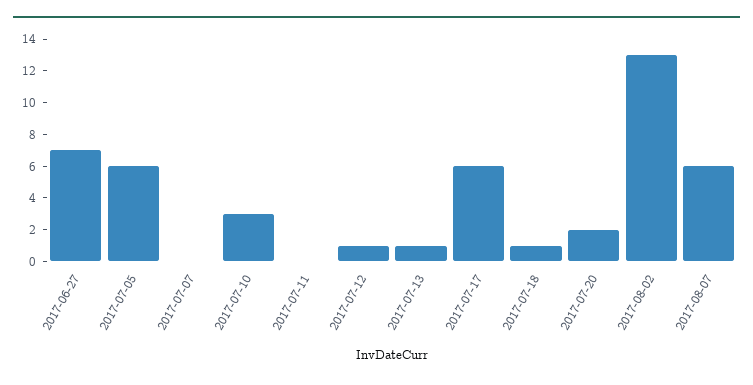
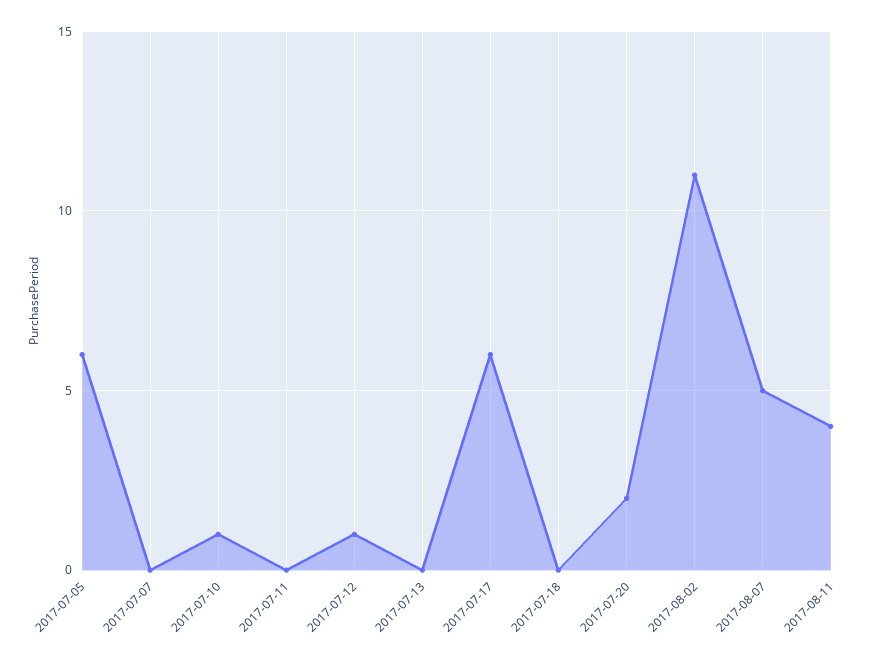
2017-06-27: 7 -> none
2017-07-10: 3 -> 1
2017-07-13: 1 -> 0
2017-07-18: 1 -> 0
2017-08-02: 13 -> 11
2017-08-07: 6 -> 5
2017-08-11: none -> 4

